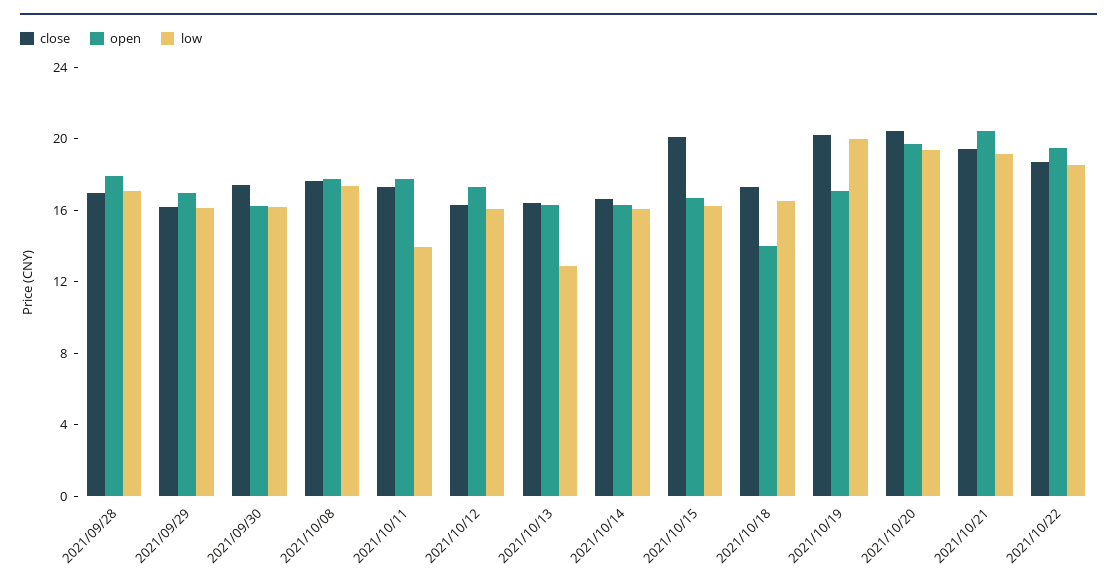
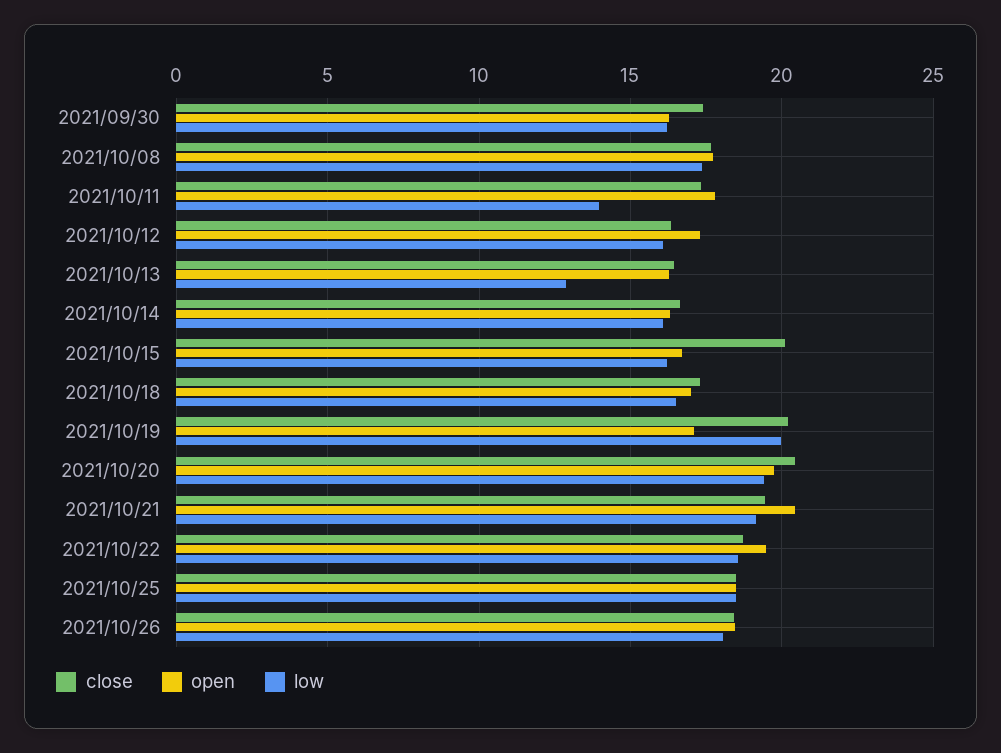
close, 2021/09/28: 17 -> none
open, 2021/09/28: 18 -> none
low, 2021/09/28: 17 -> none
close, 2021/09/29: 16 -> none
open, 2021/09/29: 17 -> none
low, 2021/09/29: 16 -> none
open, 2021/10/18: 14 -> 17
close, 2021/10/25: none -> 18.5
open, 2021/10/25: none -> 18.5
low, 2021/10/25: none -> 18.5
close, 2021/10/26: none -> 18.5
open, 2021/10/26: none -> 18.5
low, 2021/10/26: none -> 18

